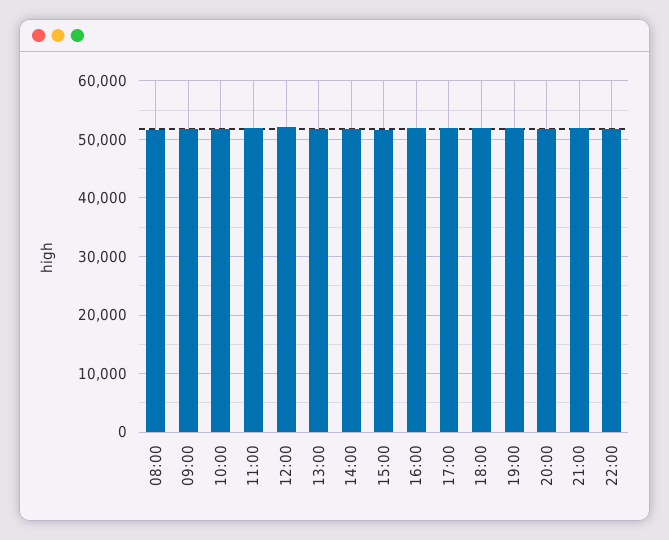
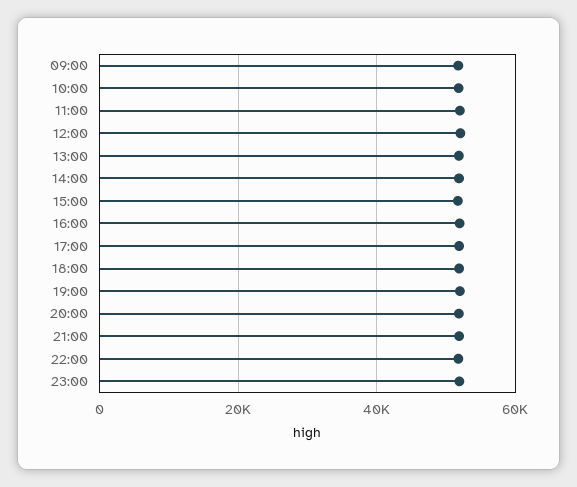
08:00: 52000 -> none
23:00: none -> 52000

